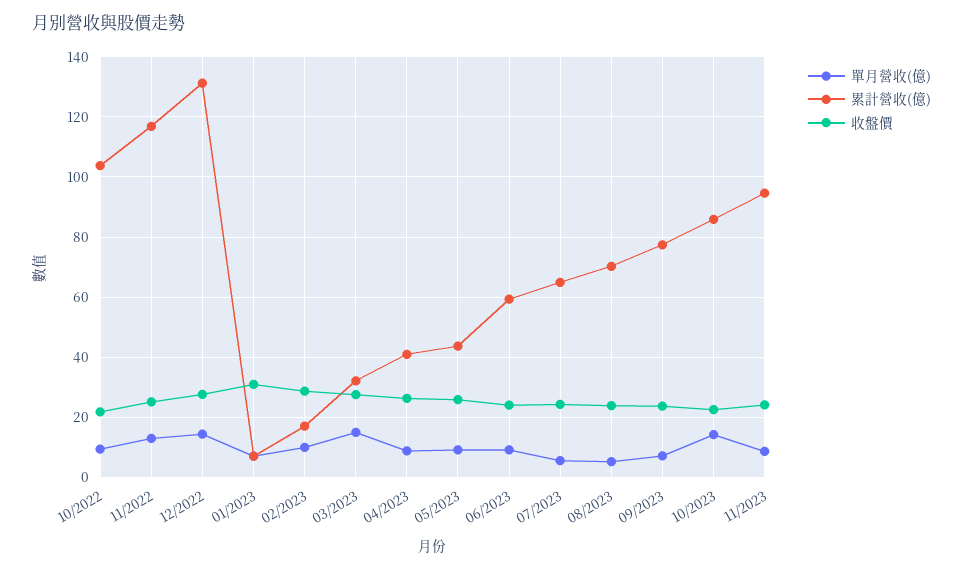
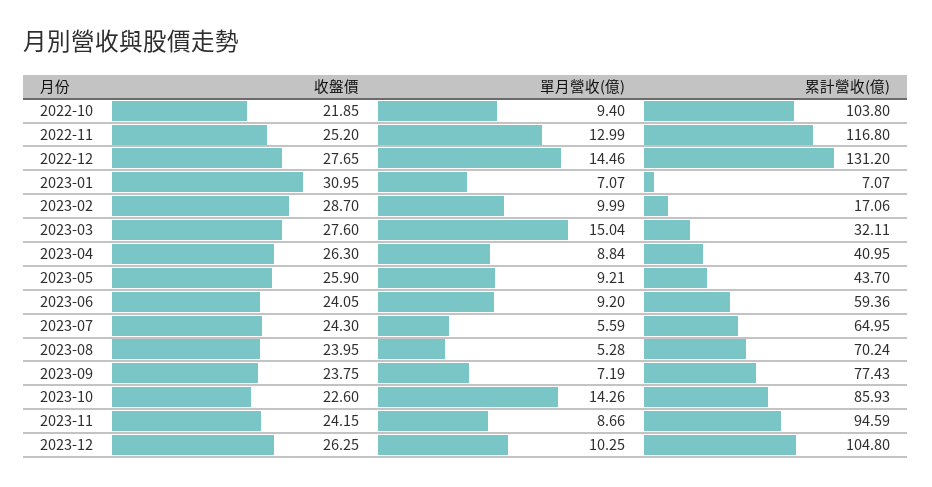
收盤價, 2023-12: none -> 26.25
單月營收(億), 2023-12: none -> 10.25
累計營收(億), 2023-12: none -> 104.8

